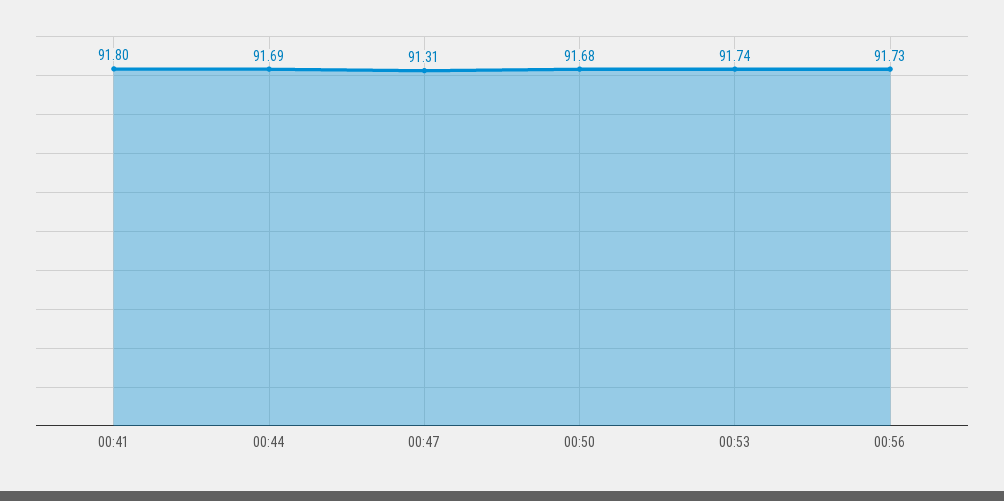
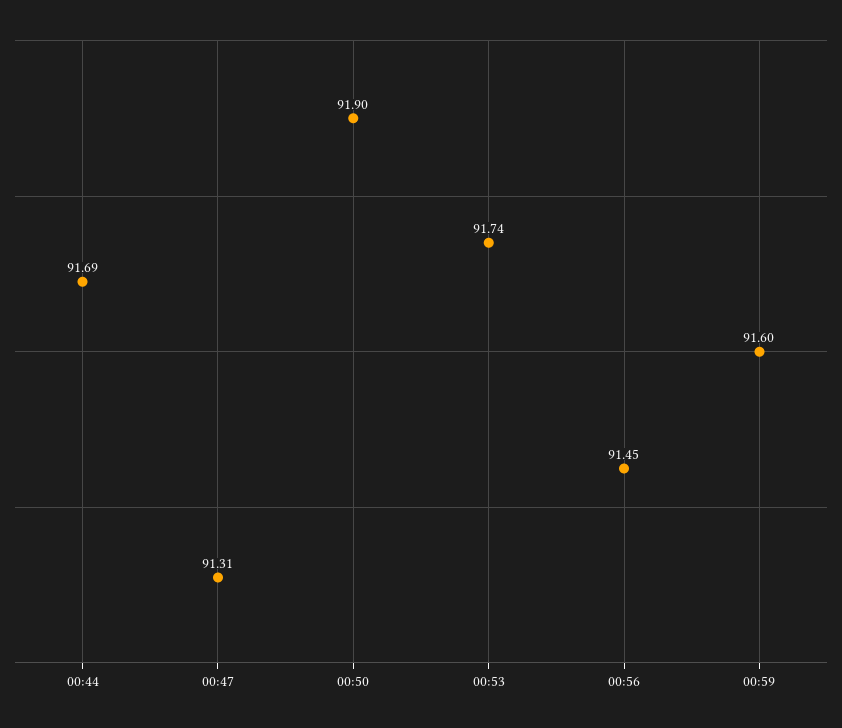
00:41: 91.8 -> none
00:50: 91.68 -> 91.9
00:56: 91.73 -> 91.45
00:59: none -> 91.6

